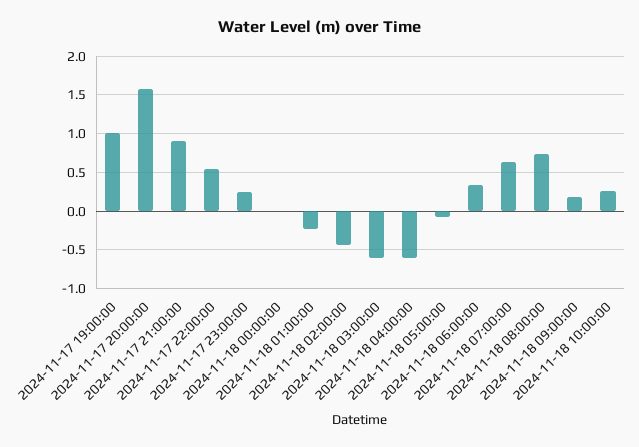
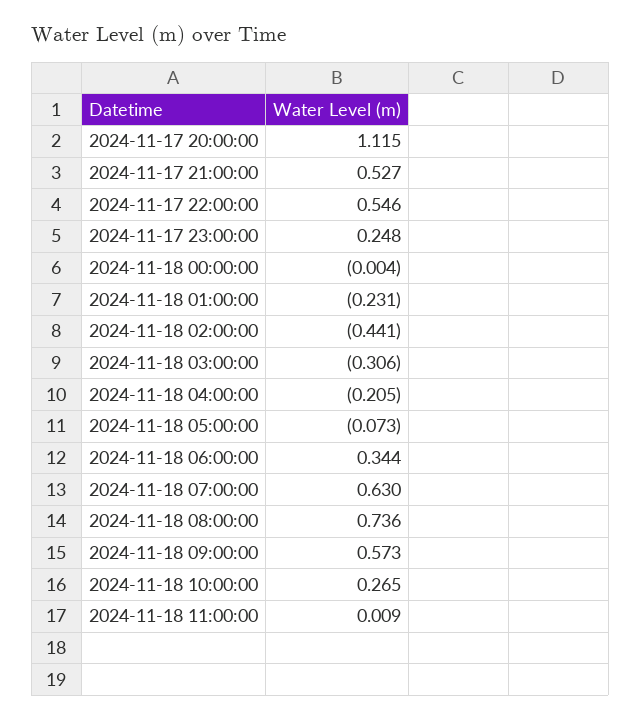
2024-11-17 19:00:00: 1 -> none
2024-11-17 20:00:00: 1.6 -> 1.115
2024-11-17 21:00:00: 0.9 -> 0.527
2024-11-18 03:00:00: -0.6 -> -0.306
2024-11-18 04:00:00: -0.6 -> -0.205
2024-11-18 09:00:00: 0.2 -> 0.573
2024-11-18 11:00:00: none -> 0.009

